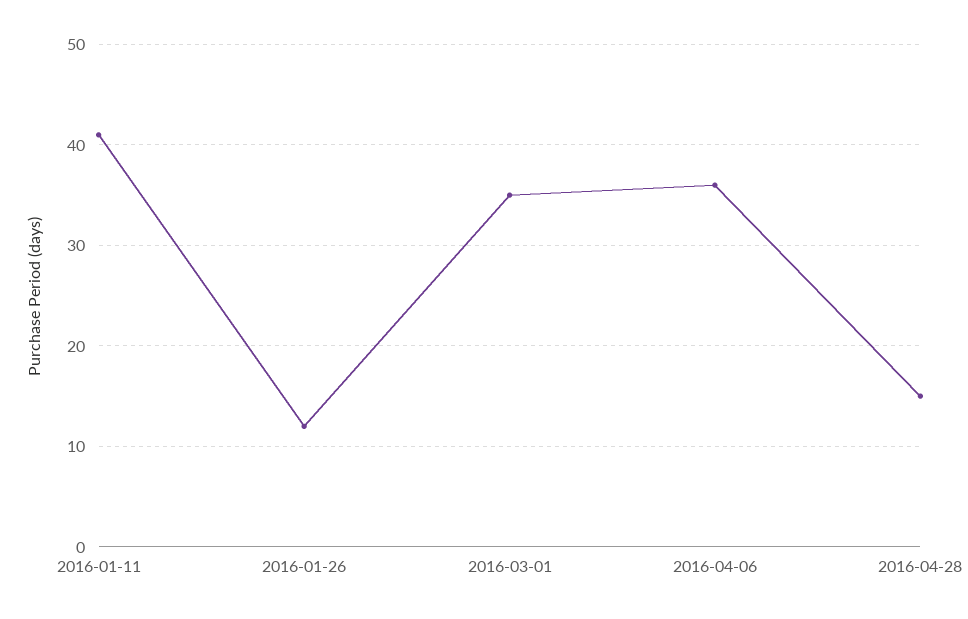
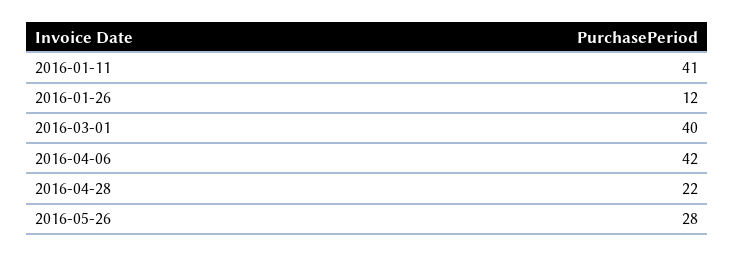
2016-03-01: 35 -> 40
2016-04-06: 36 -> 42
2016-04-28: 15 -> 22
2016-05-26: none -> 28

